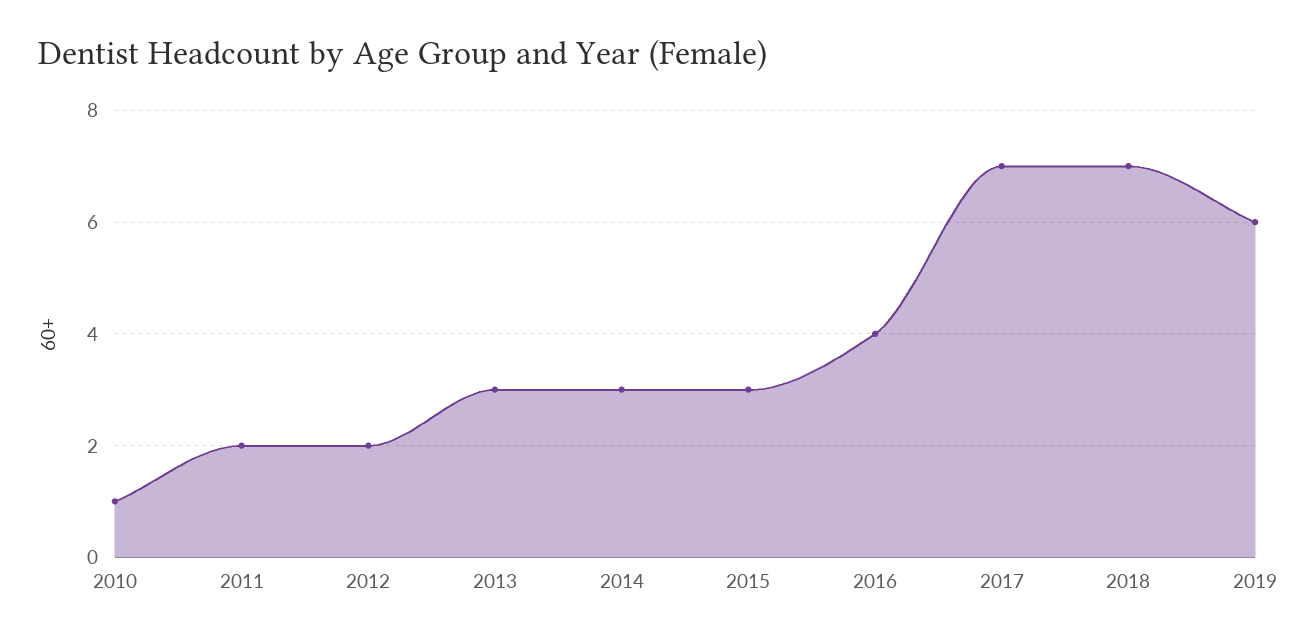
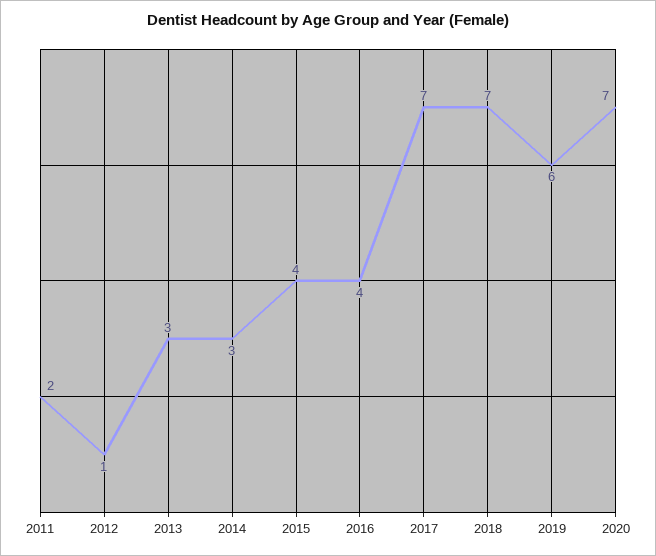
2010: 1 -> none
2012: 2 -> 1
2015: 3 -> 4
2020: none -> 7

